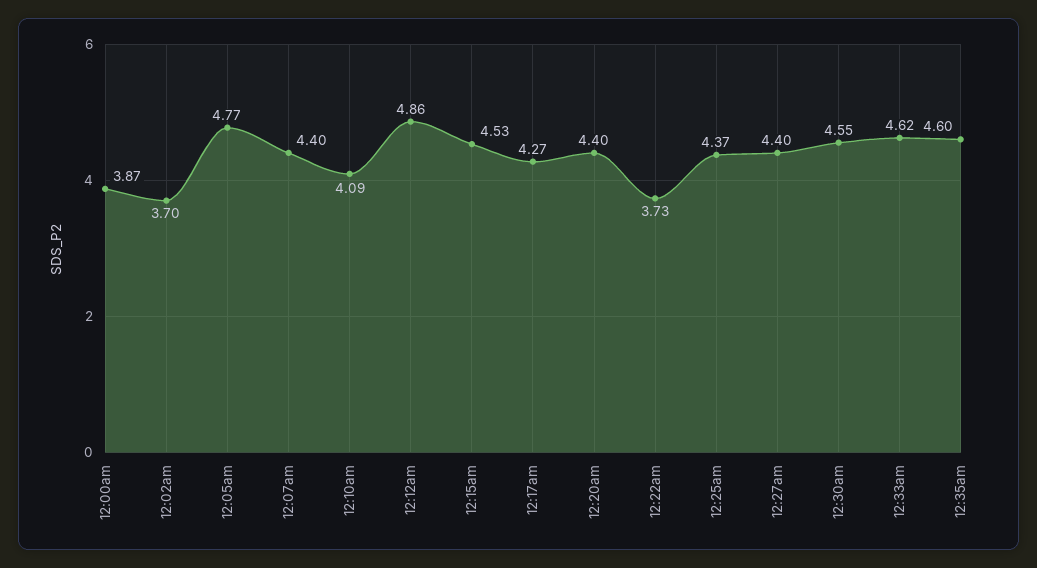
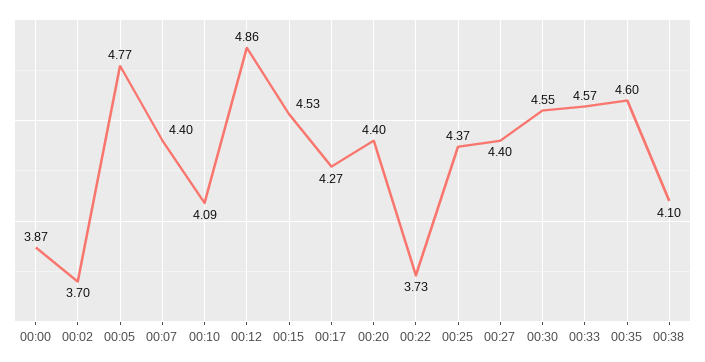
12:33am: 4.62 -> 4.57
00:38: none -> 4.1

